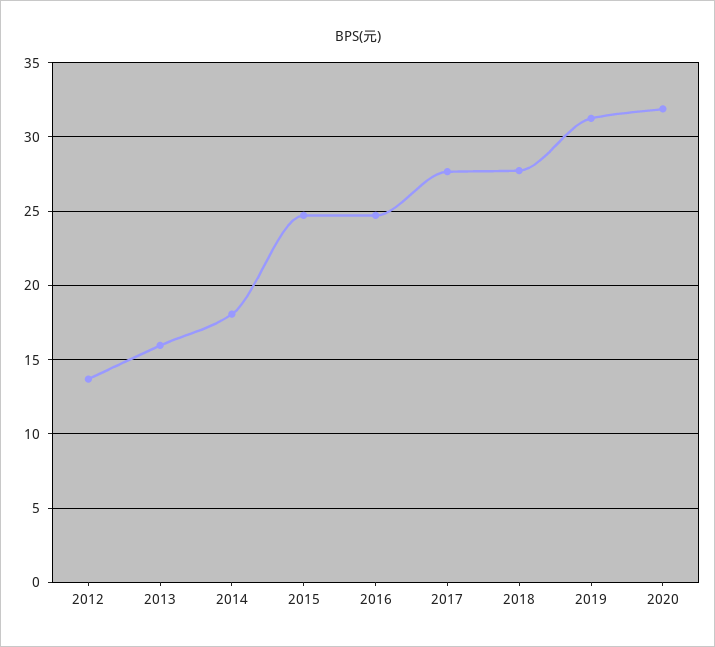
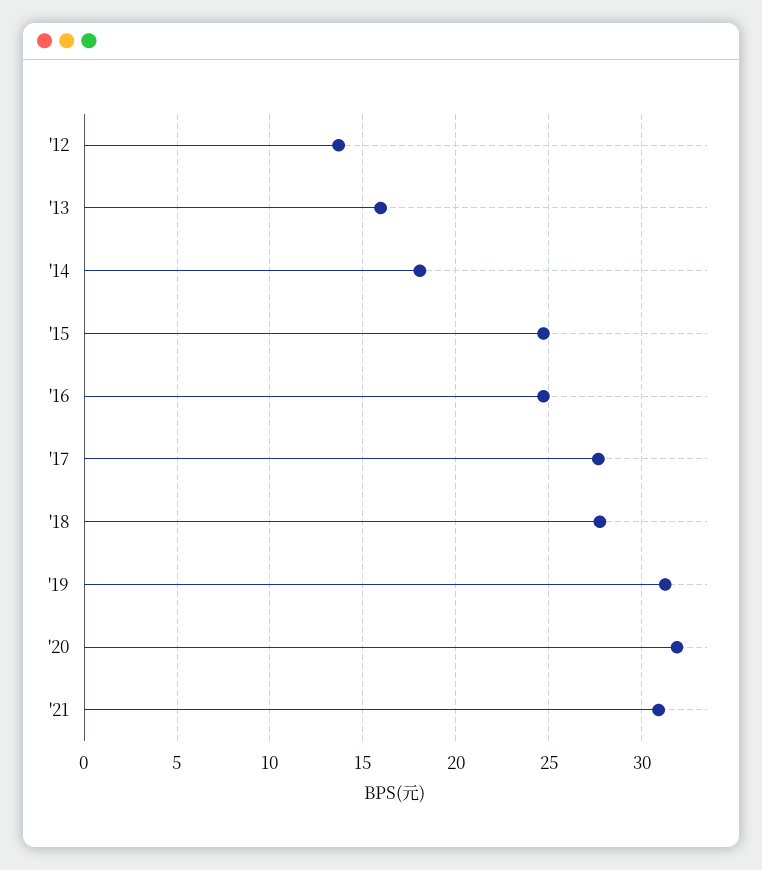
'21: none -> 31

